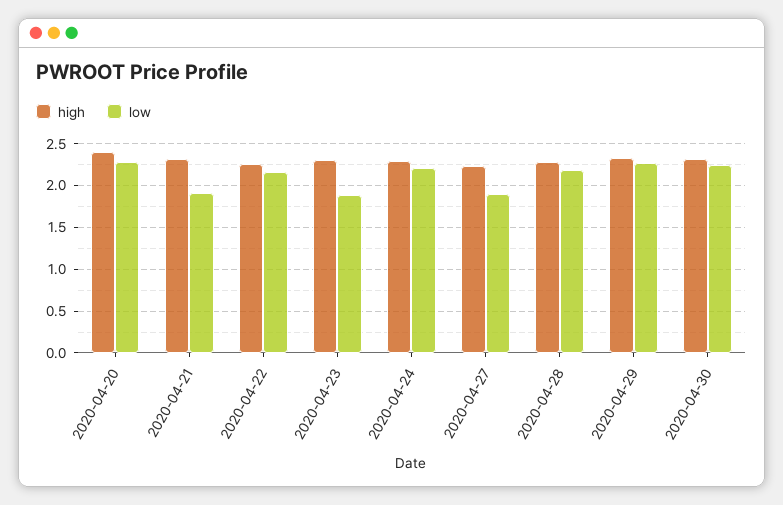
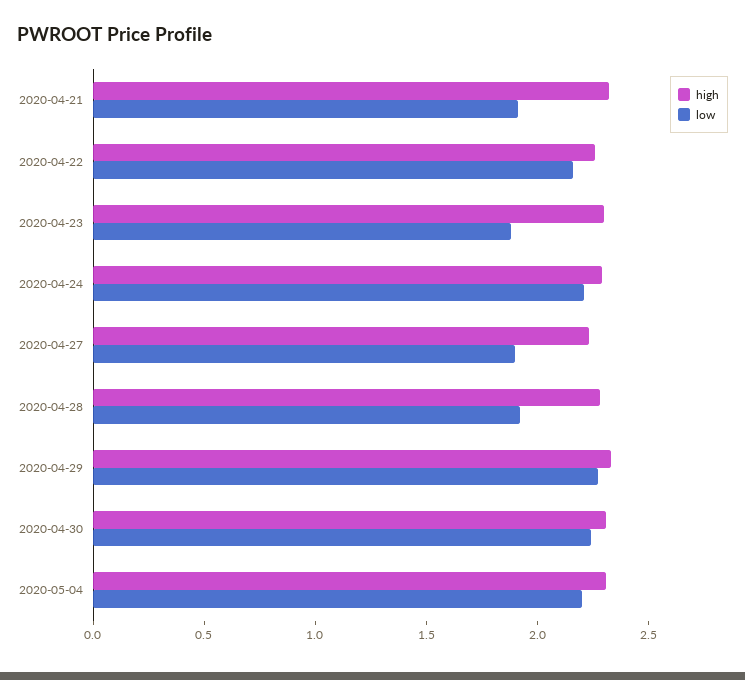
high, 2020-04-20: 2.4 -> none
low, 2020-04-20: 2.3 -> none
low, 2020-04-28: 2.2 -> 1.9
high, 2020-05-04: none -> 2.3
low, 2020-05-04: none -> 2.2

